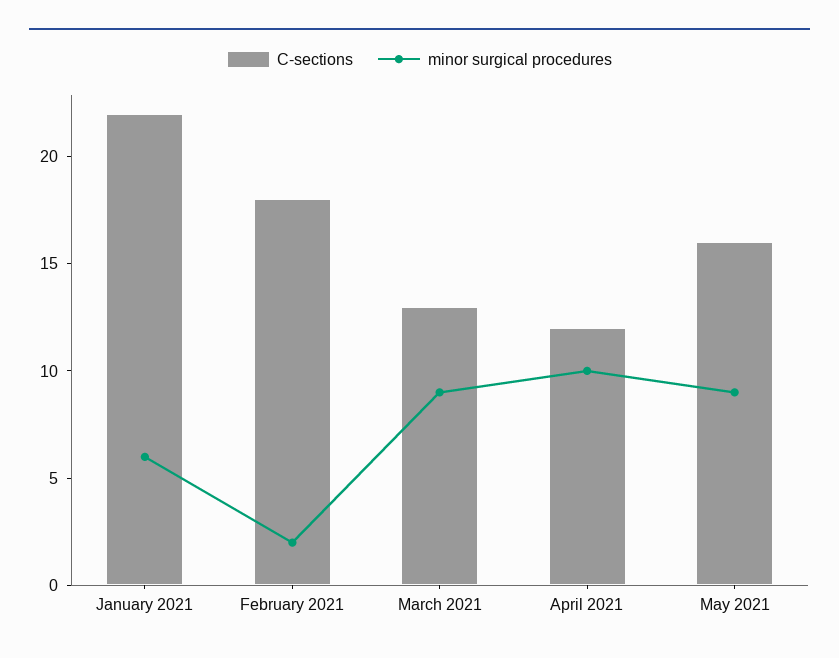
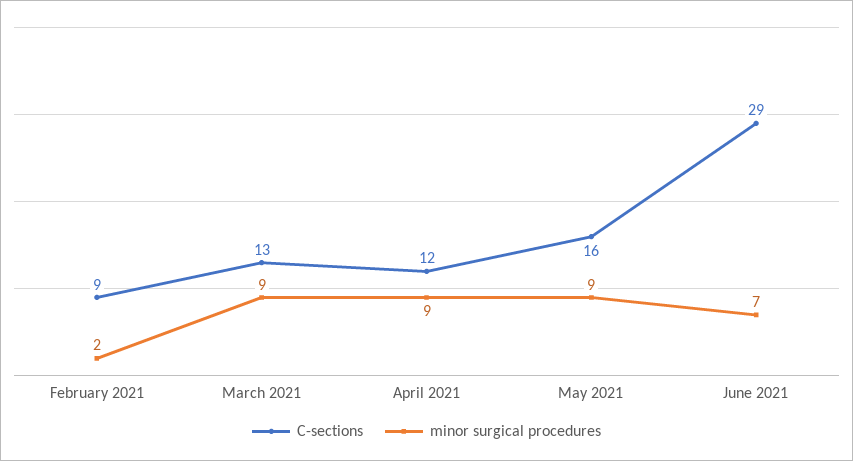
C-sections, January 2021: 22 -> none
minor surgical procedures, January 2021: 6 -> none
C-sections, February 2021: 18 -> 9
minor surgical procedures, April 2021: 10 -> 9
C-sections, June 2021: none -> 29
minor surgical procedures, June 2021: none -> 7

